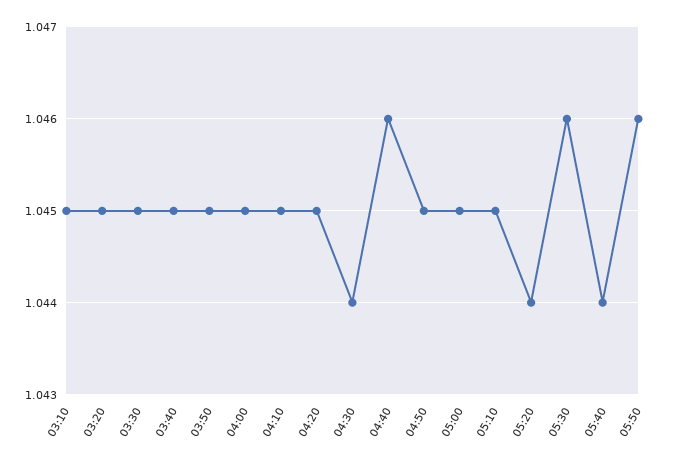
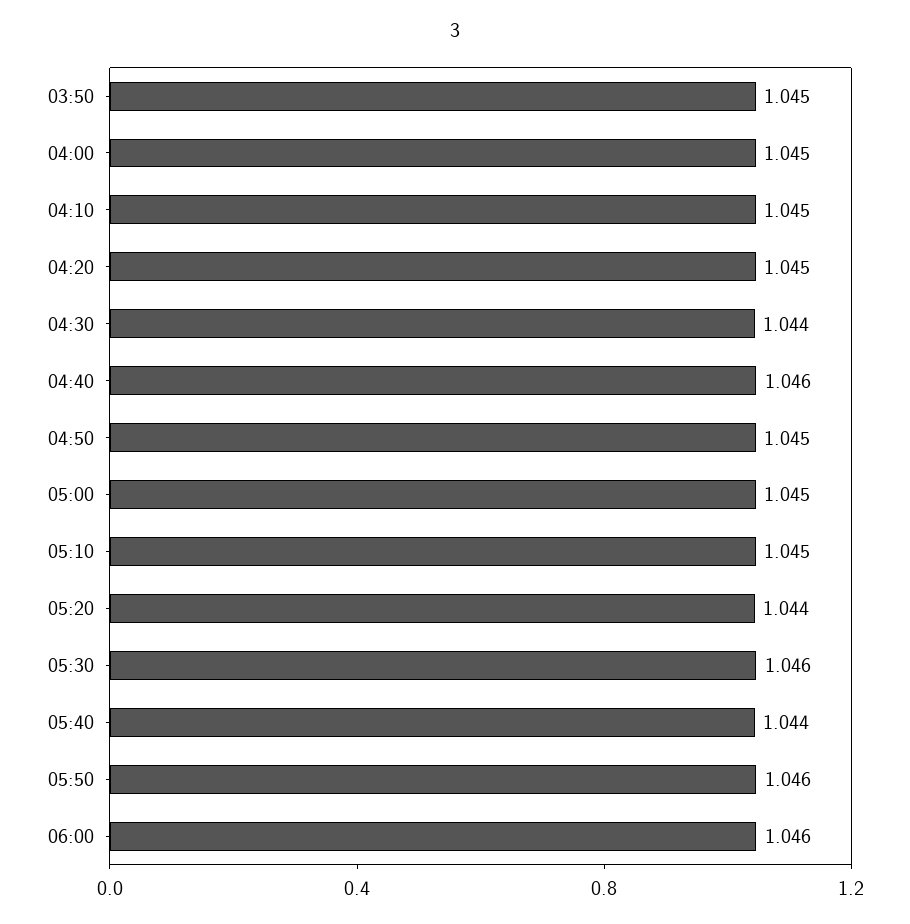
03:10: 1.045 -> none
03:20: 1.045 -> none
03:30: 1.045 -> none
03:40: 1.045 -> none
06:00: none -> 1.046

